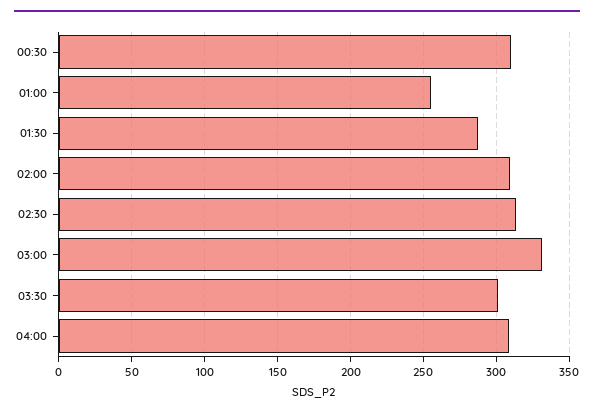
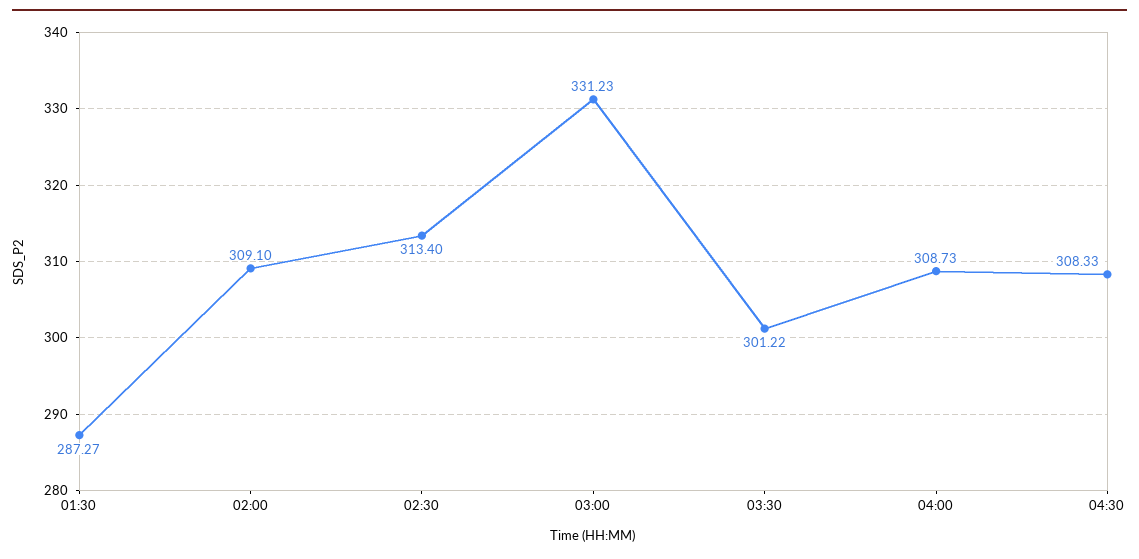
00:30: 310 -> none
01:00: 255 -> none
04:30: none -> 308.33

